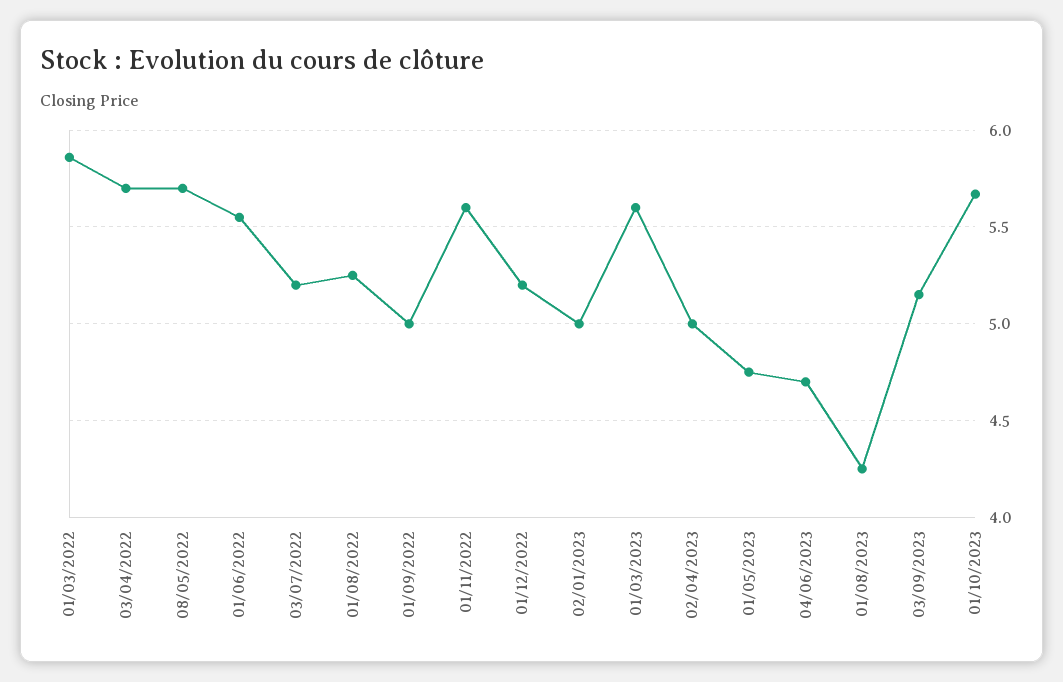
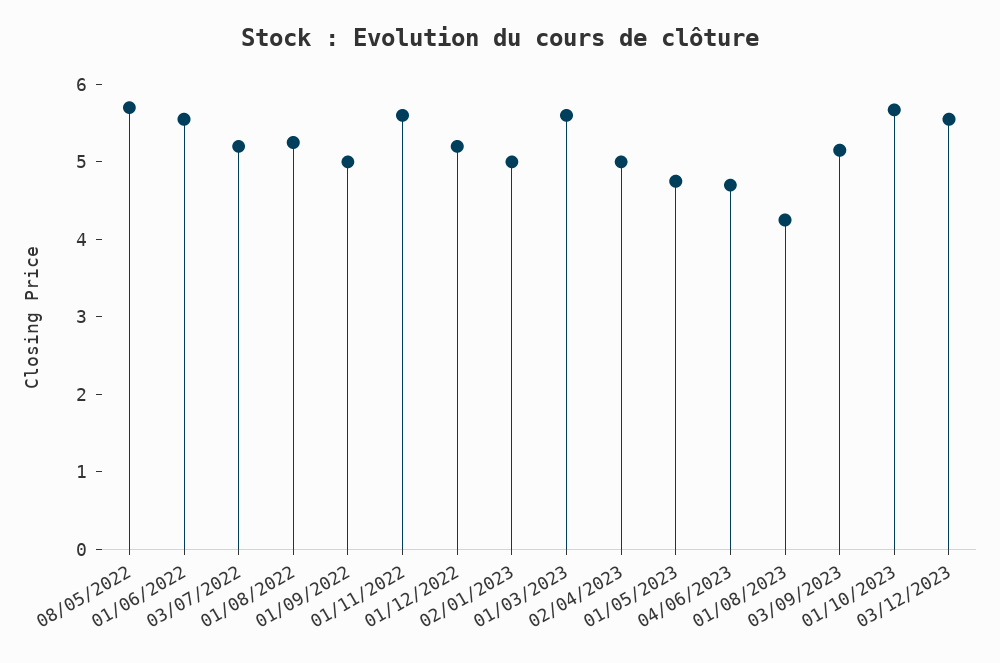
01/03/2022: 5.85 -> none
03/04/2022: 5.7 -> none
03/12/2023: none -> 5.6

